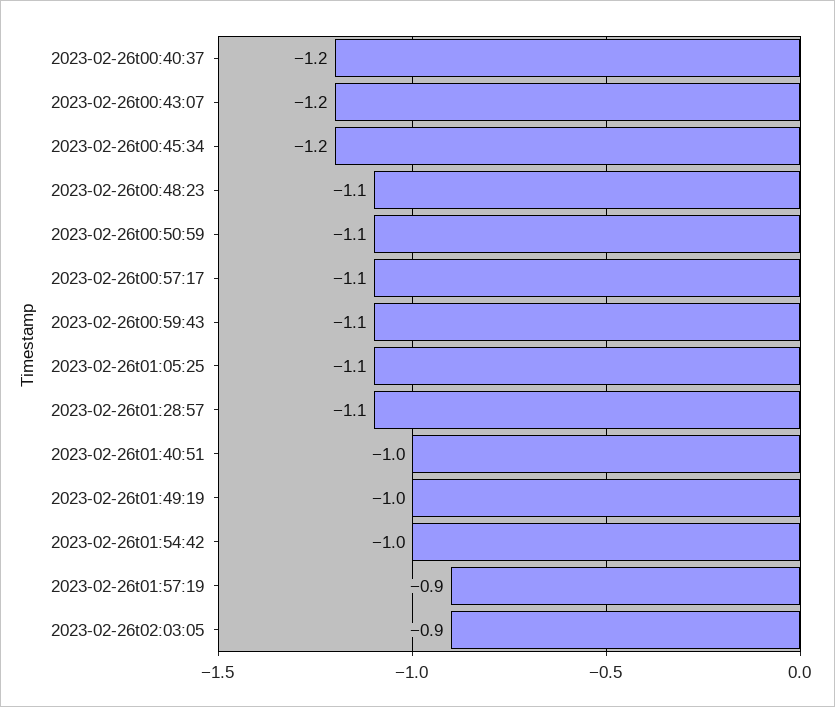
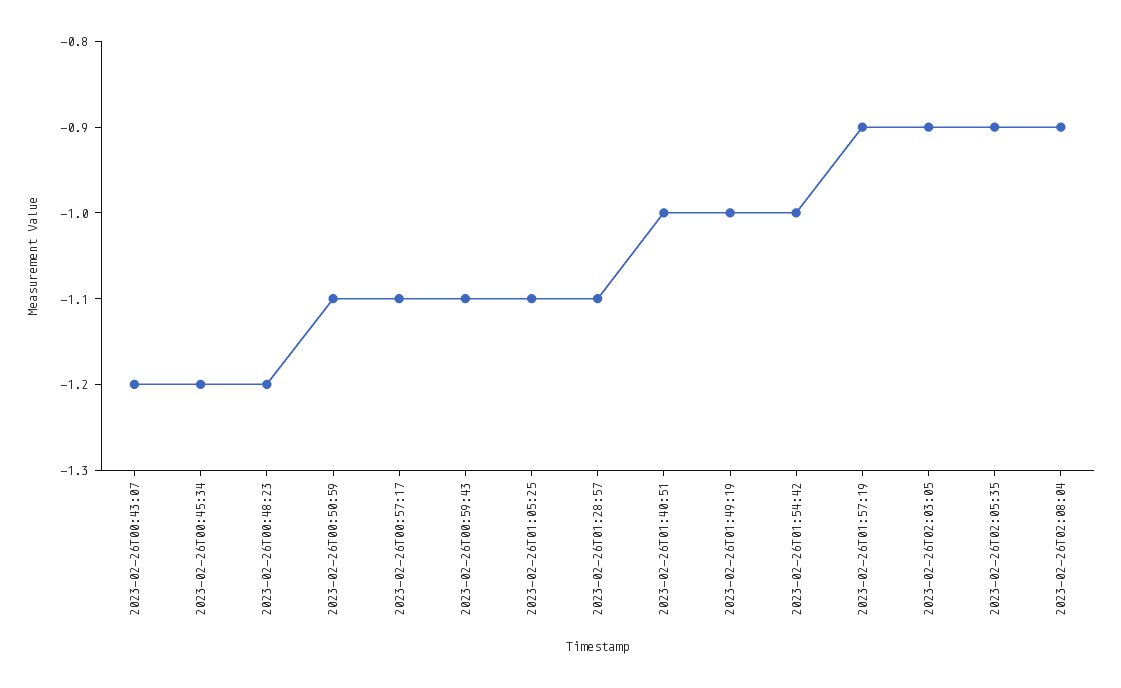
2023-02-26t00:40:37: -1.2 -> none
2023-02-26t00:48:23: -1.1 -> -1.2
2023-02-26T02:05:35: none -> -0.9
2023-02-26T02:08:04: none -> -0.9

